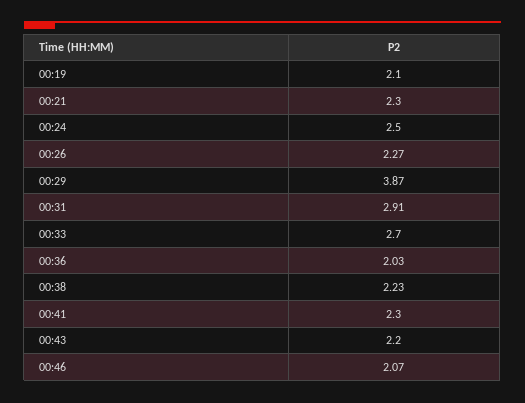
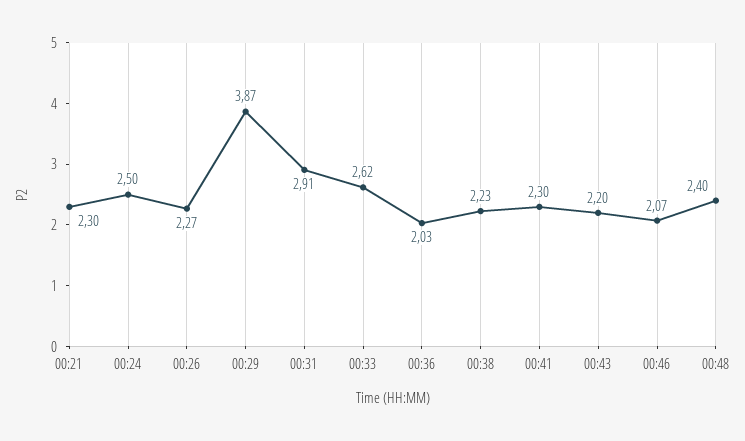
00:19: 2.1 -> none
00:33: 2.7 -> 2.62
00:48: none -> 2.4

